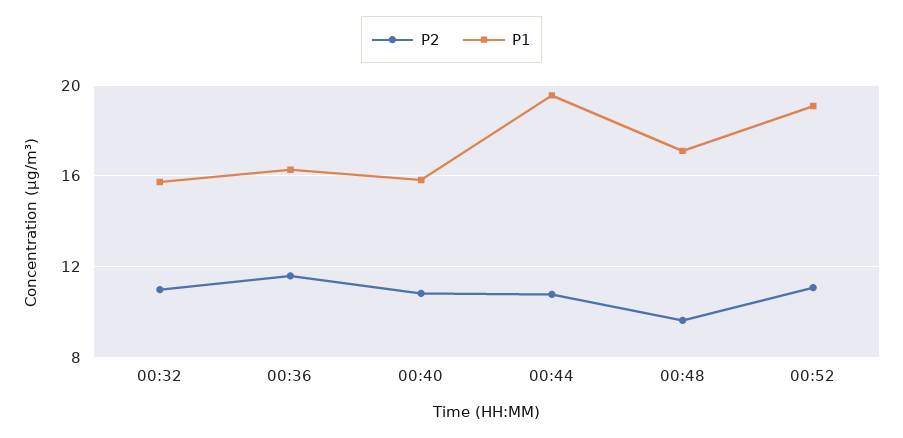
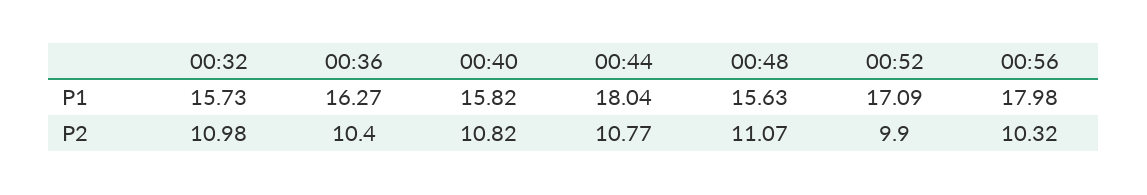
P2, 00:36: 11.5 -> 10.4
P1, 00:44: 19.5 -> 18.04
P2, 00:48: 9.5 -> 11.07
P1, 00:48: 17 -> 15.63
P2, 00:52: 11 -> 9.9
P1, 00:52: 19 -> 17.09
P1, 00:56: none -> 17.98
P2, 00:56: none -> 10.32

